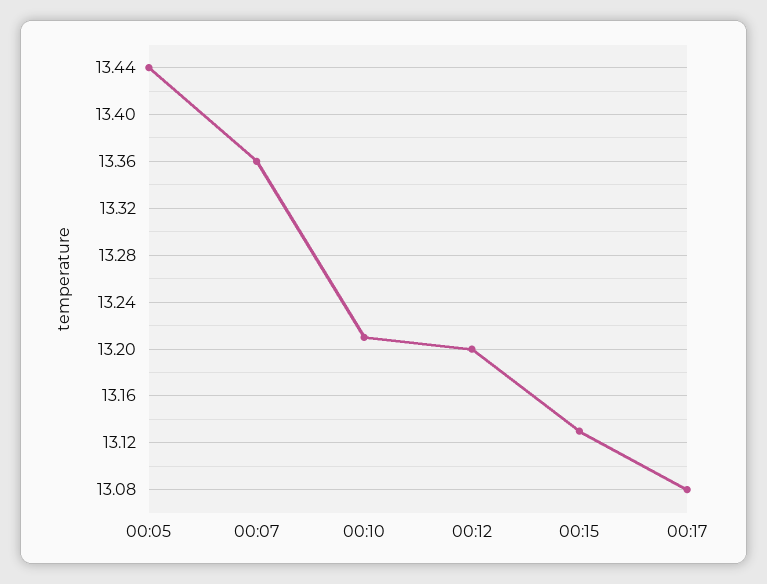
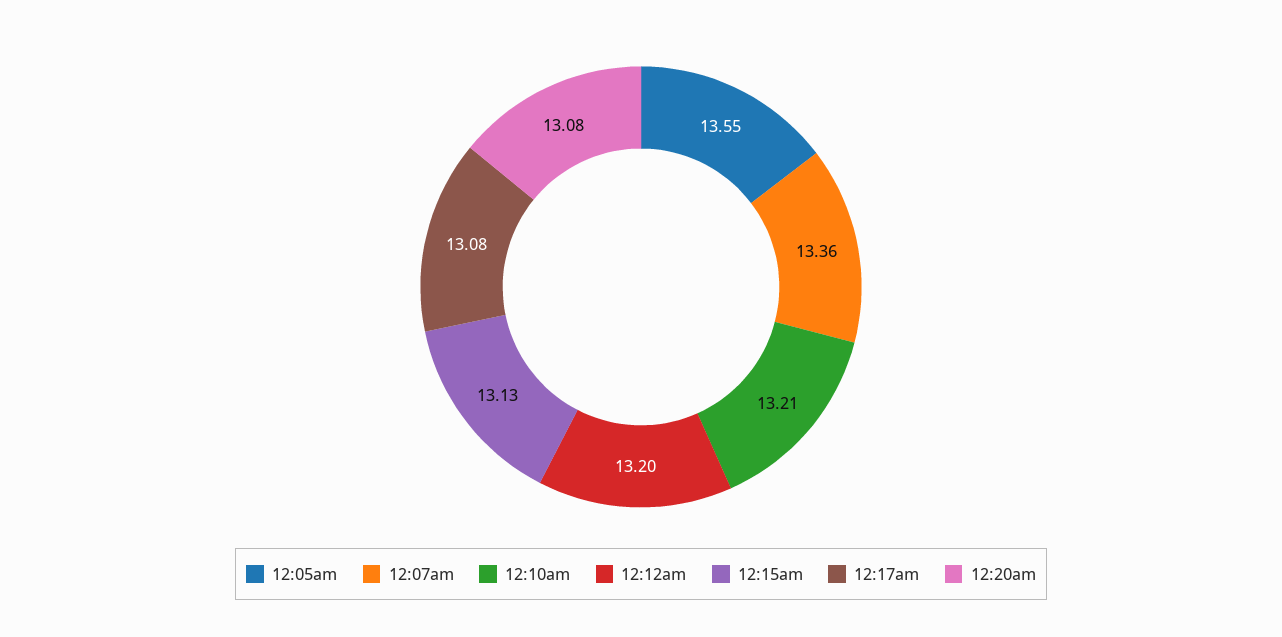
00:05: 13.44 -> 13.55
12:20am: none -> 13.08

